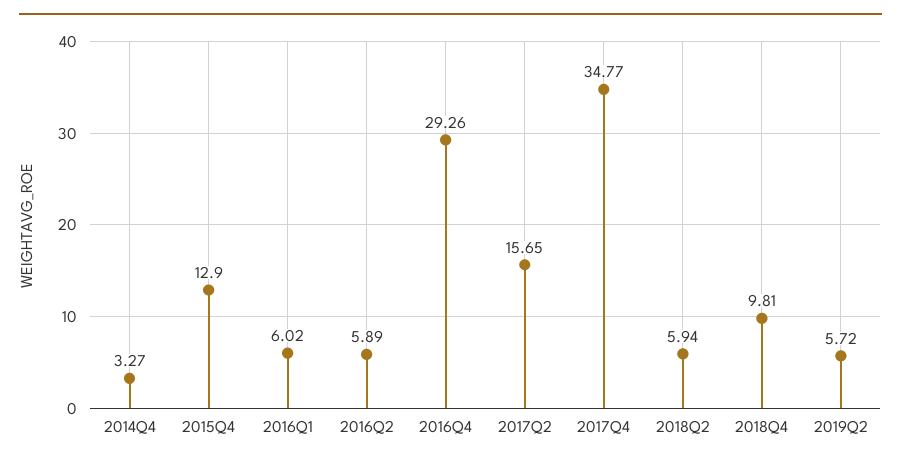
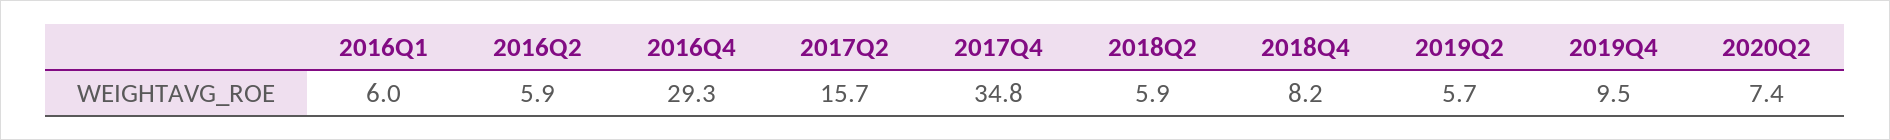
2014Q4: 3.27 -> none
2015Q4: 12.9 -> none
2018Q4: 9.81 -> 8.2
2019Q4: none -> 9.5
2020Q2: none -> 7.4

